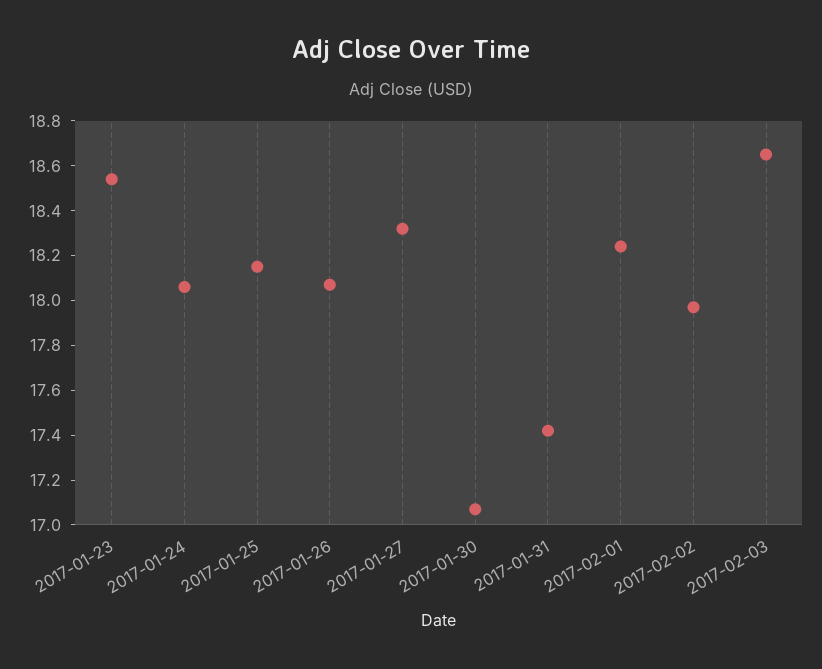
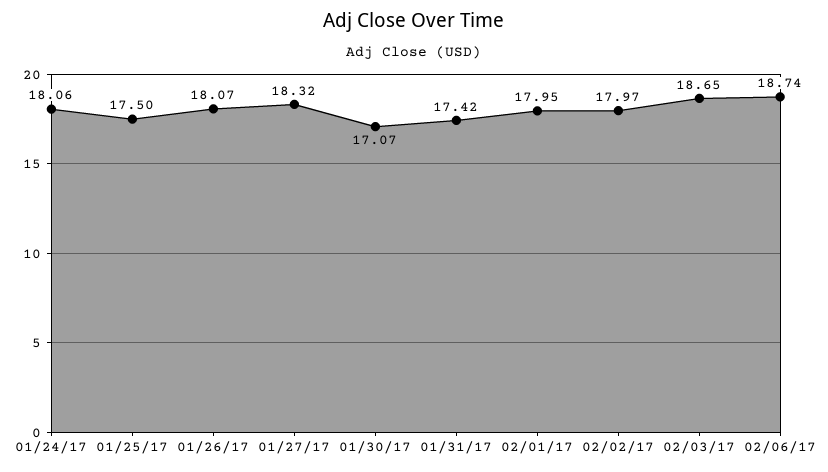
2017-01-23: 18.55 -> none
2017-01-25: 18.15 -> 17.5
2017-02-01: 18.25 -> 17.95
02/06/17: none -> 18.74

